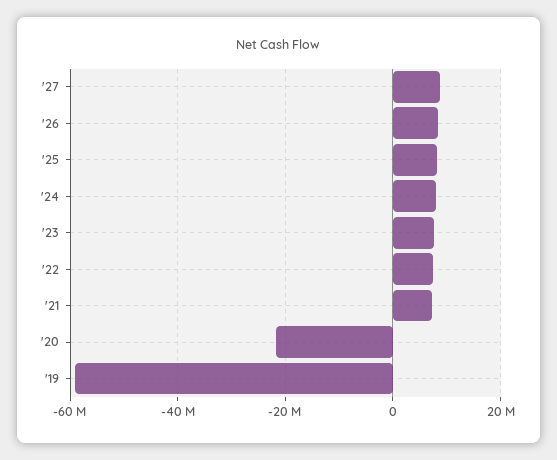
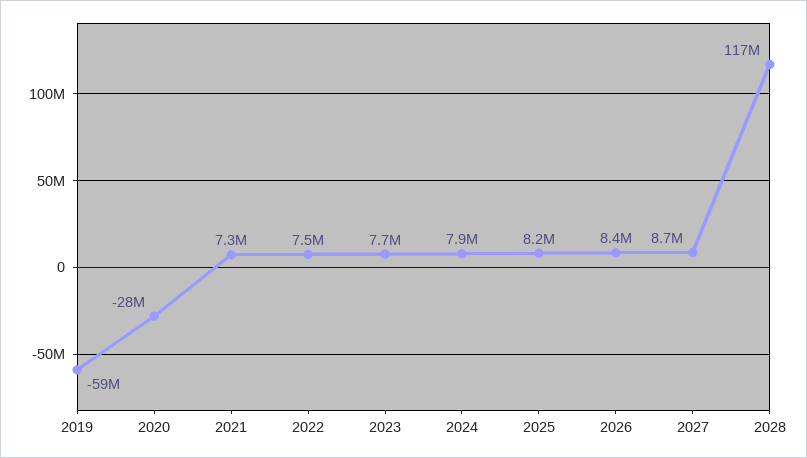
'20: -22000000 -> -28000000
2028: none -> 117000000

